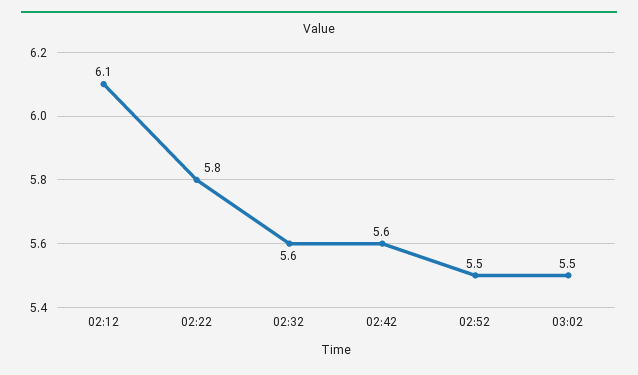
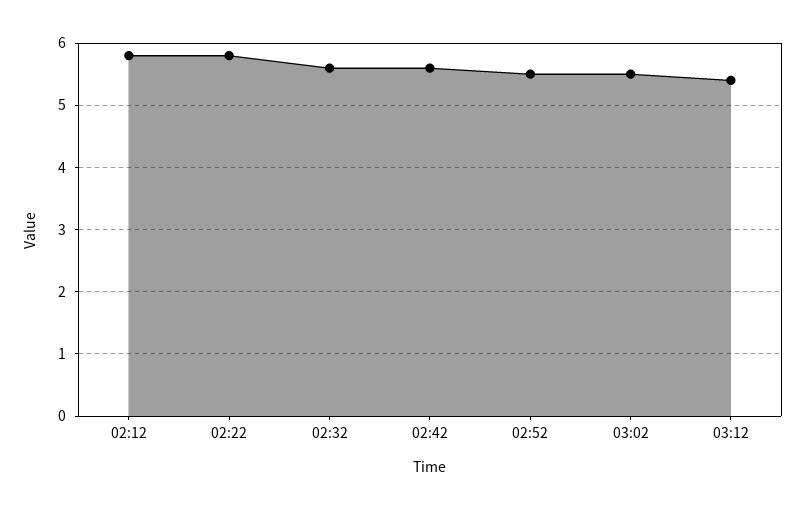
02:12: 6.1 -> 5.8
03:12: none -> 5.4

